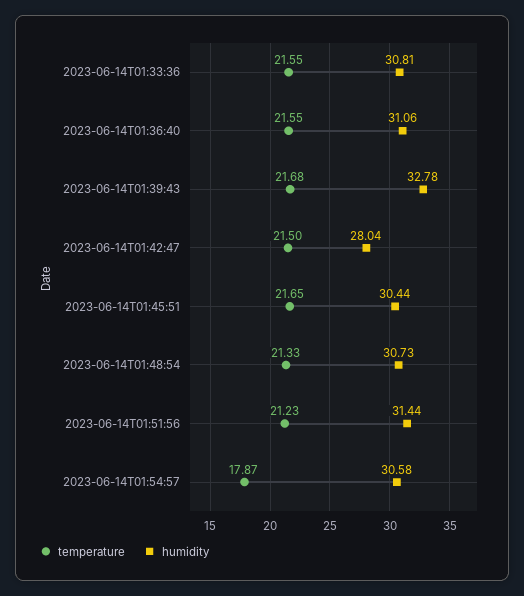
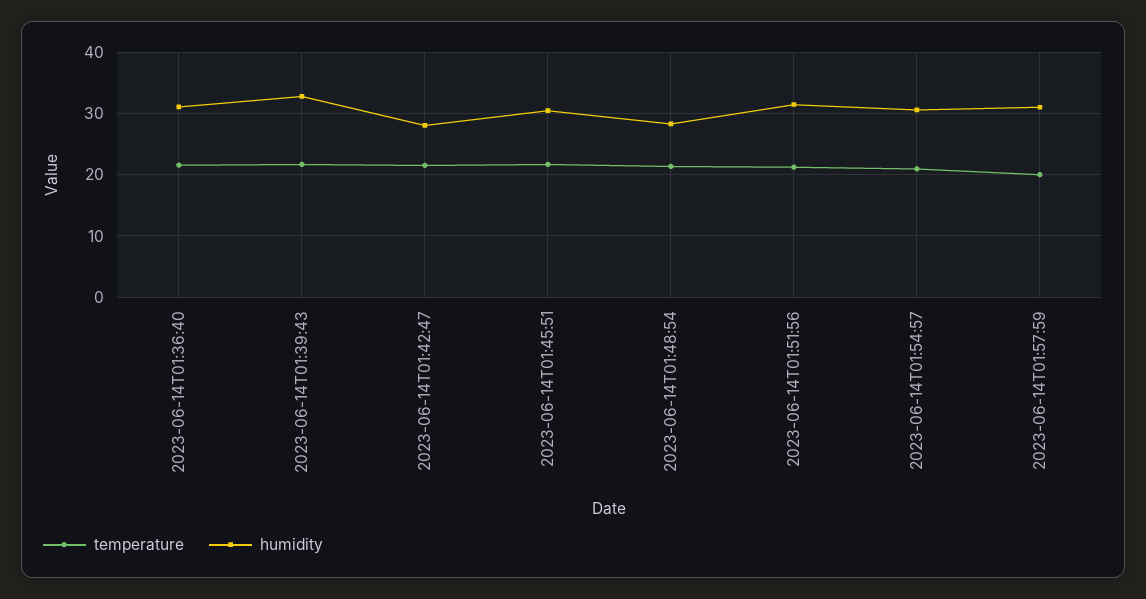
temperature, 2023-06-14T01:33:36: 21.55 -> none
humidity, 2023-06-14T01:33:36: 30.81 -> none
humidity, 2023-06-14T01:48:54: 30.73 -> 28
temperature, 2023-06-14T01:54:57: 17.87 -> 21
temperature, 2023-06-14T01:57:59: none -> 20
humidity, 2023-06-14T01:57:59: none -> 31

